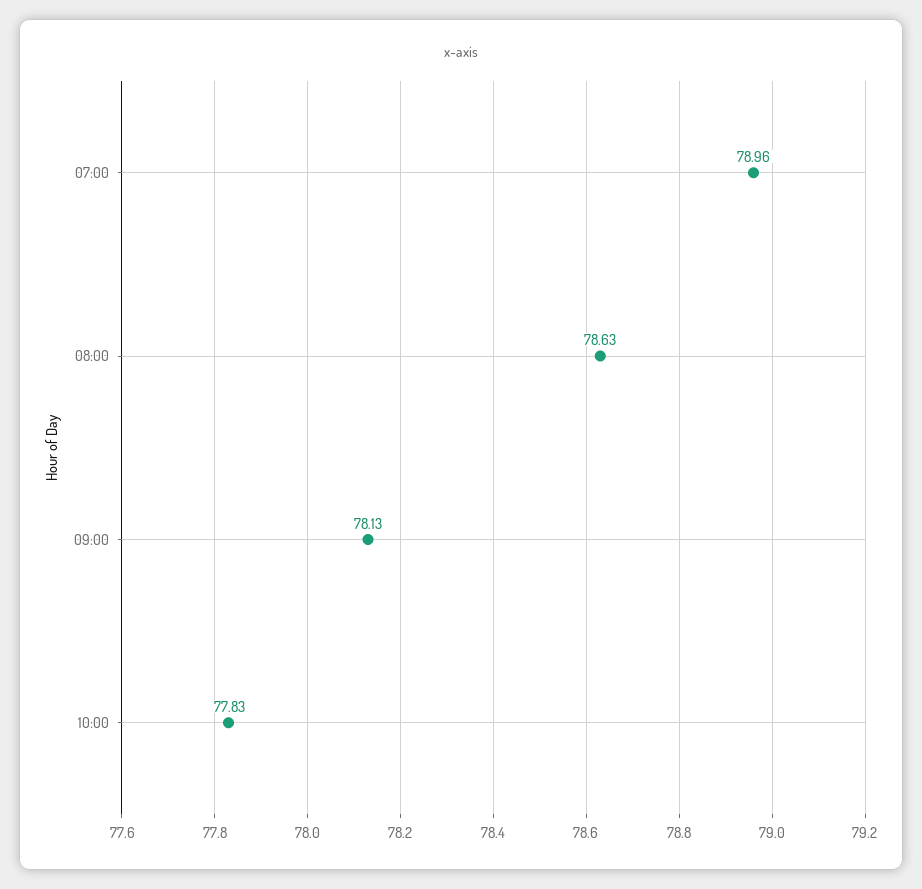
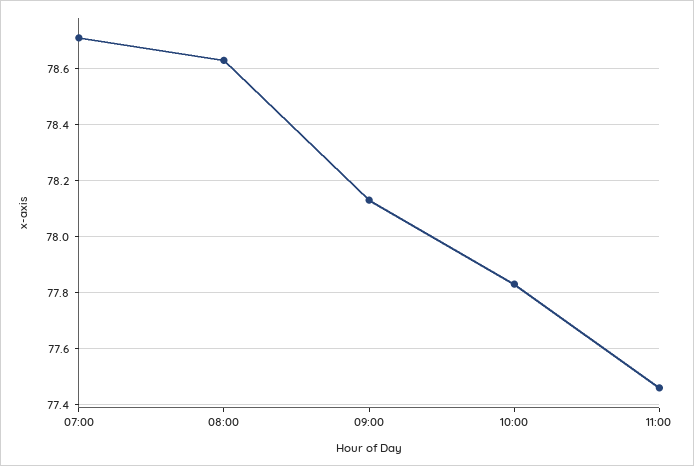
07:00: 78.96 -> 78.7
11:00: none -> 77.45

